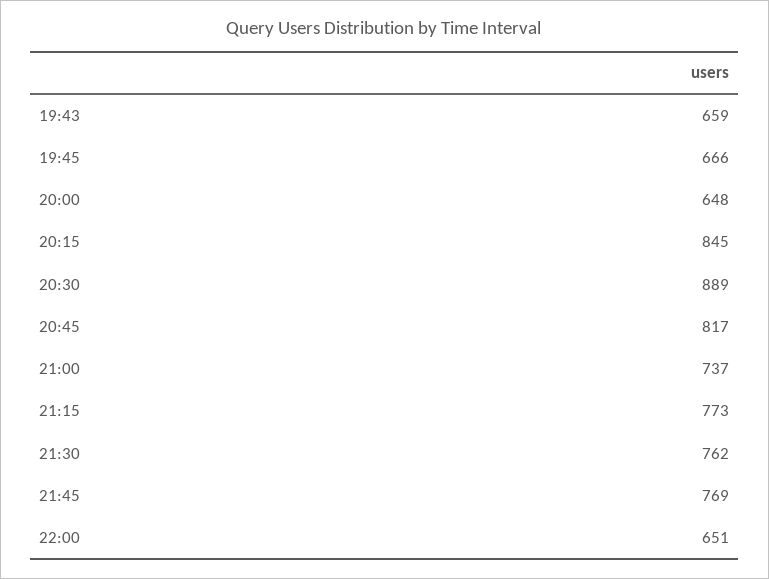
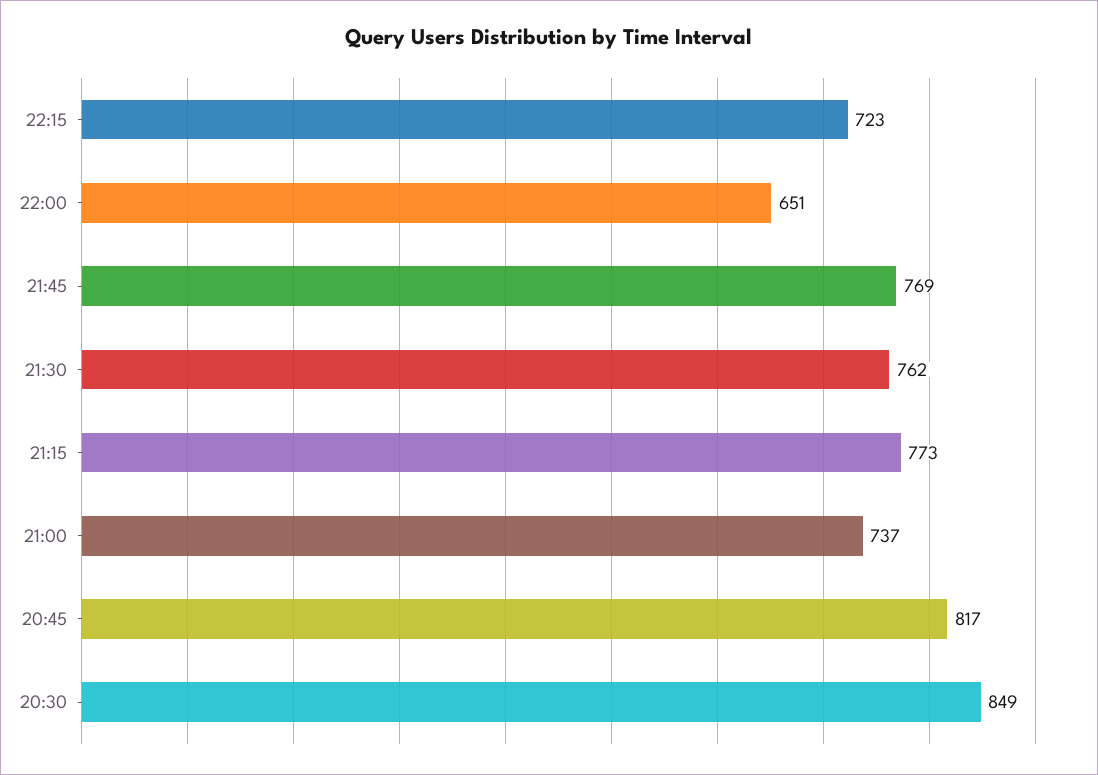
19:43: 659 -> none
19:45: 666 -> none
20:00: 648 -> none
20:15: 845 -> none
20:30: 889 -> 849
22:15: none -> 723

